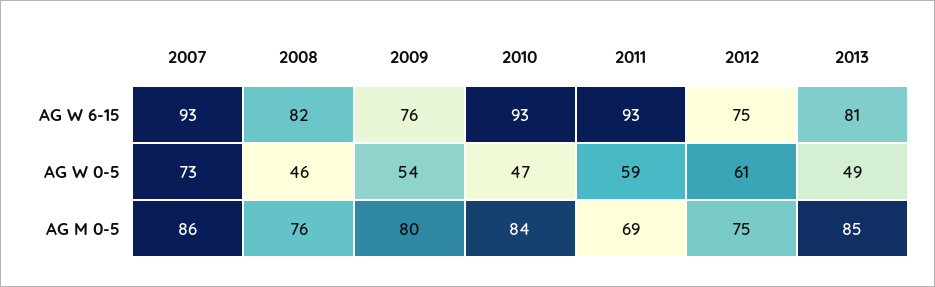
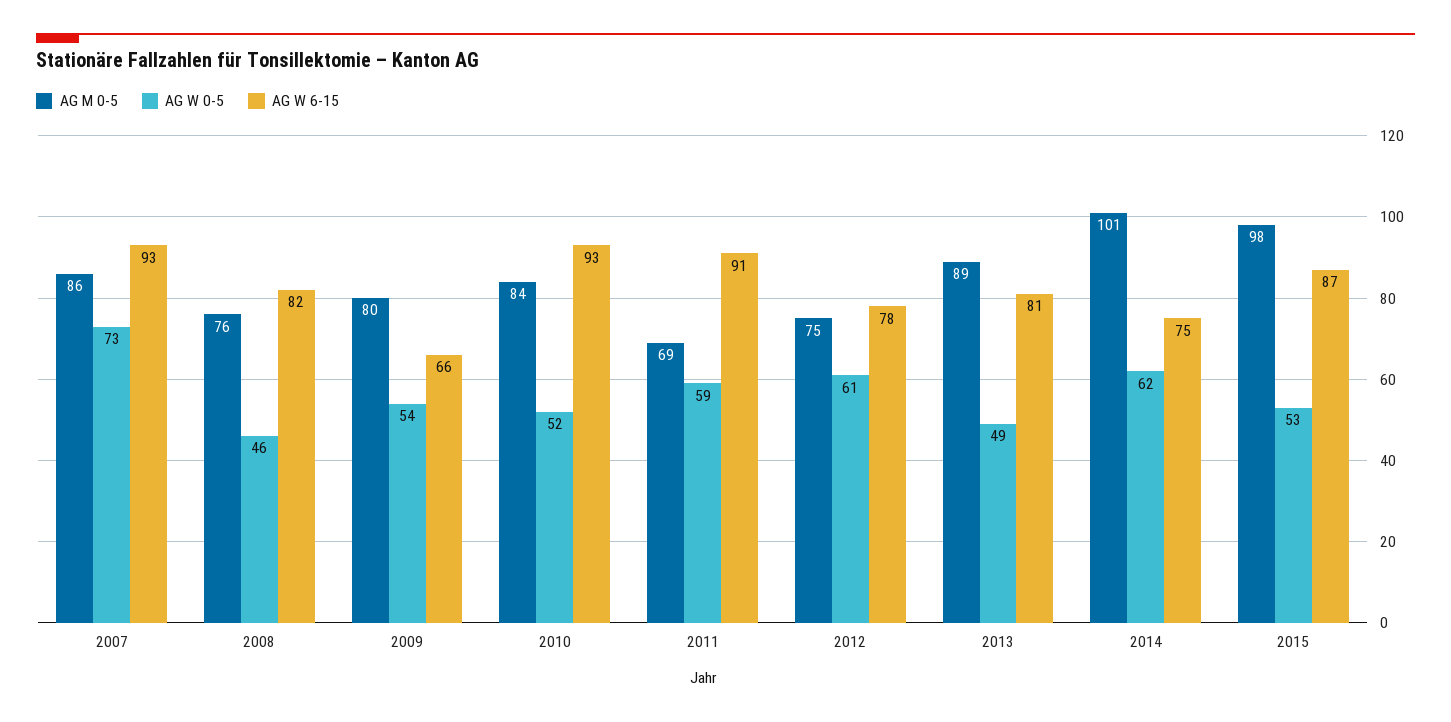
AG W 6-15, 2009: 76 -> 66
AG W 6-15, 2011: 93 -> 91
AG W 6-15, 2012: 75 -> 78
AG W 0-5, 2010: 47 -> 52
AG M 0-5, 2013: 85 -> 89
AG M 0-5, 2014: none -> 101
AG W 0-5, 2014: none -> 62
AG W 6-15, 2014: none -> 75
AG M 0-5, 2015: none -> 98
AG W 0-5, 2015: none -> 53
AG W 6-15, 2015: none -> 87

